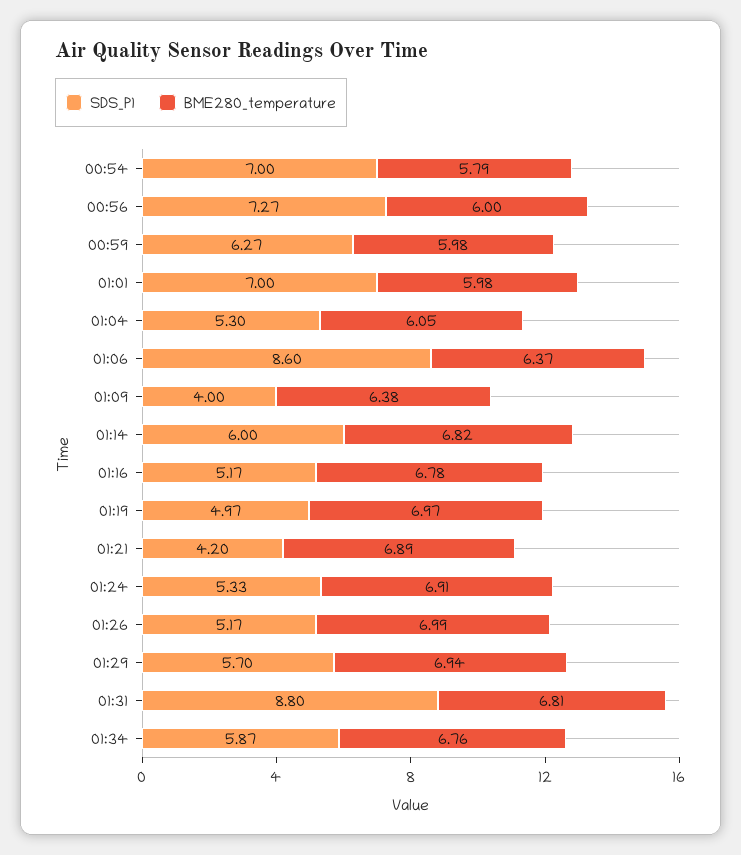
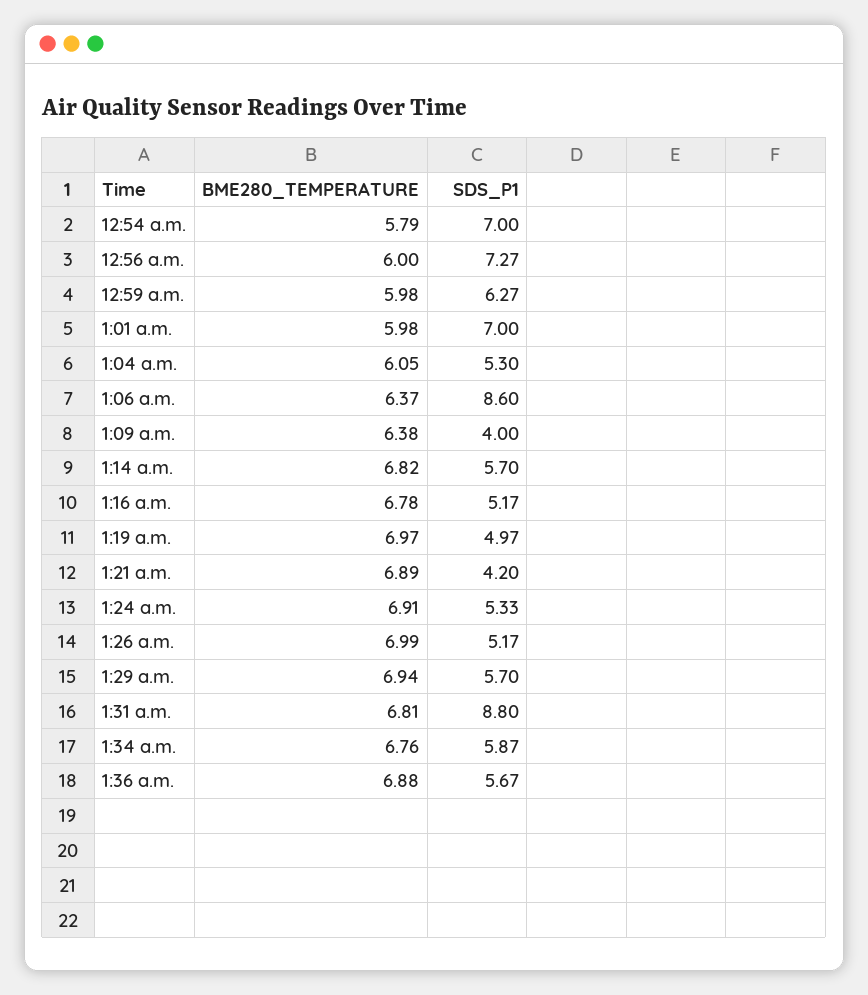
SDS_P1, 01:14: 6 -> 5.7
BME280_temperature, 1:36 a.m.: none -> 6.88
SDS_P1, 1:36 a.m.: none -> 5.67

